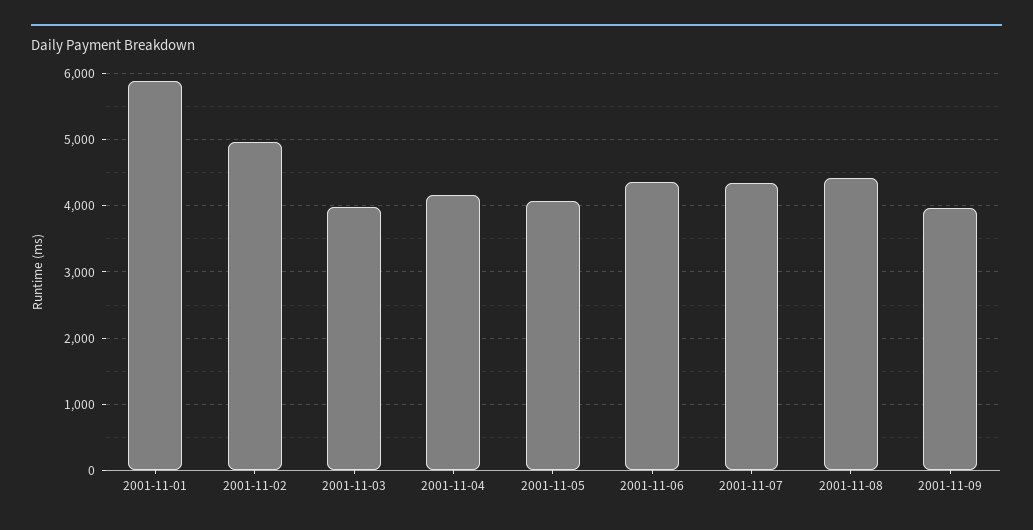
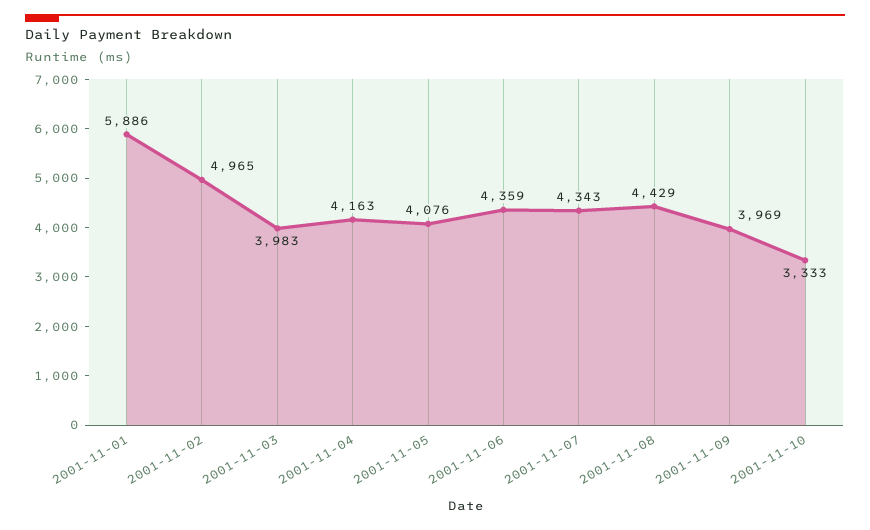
2001-11-10: none -> 3333

